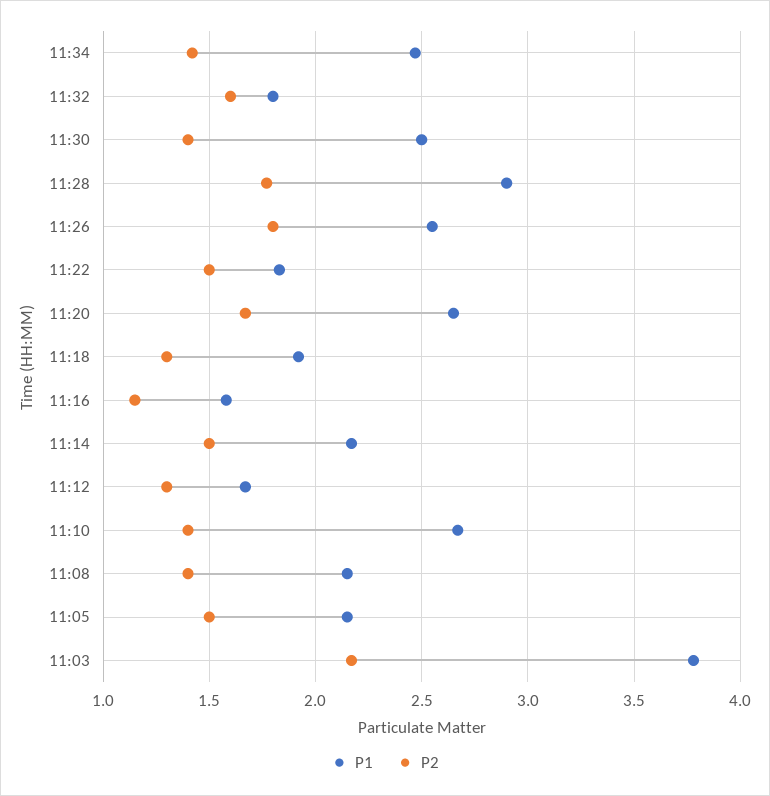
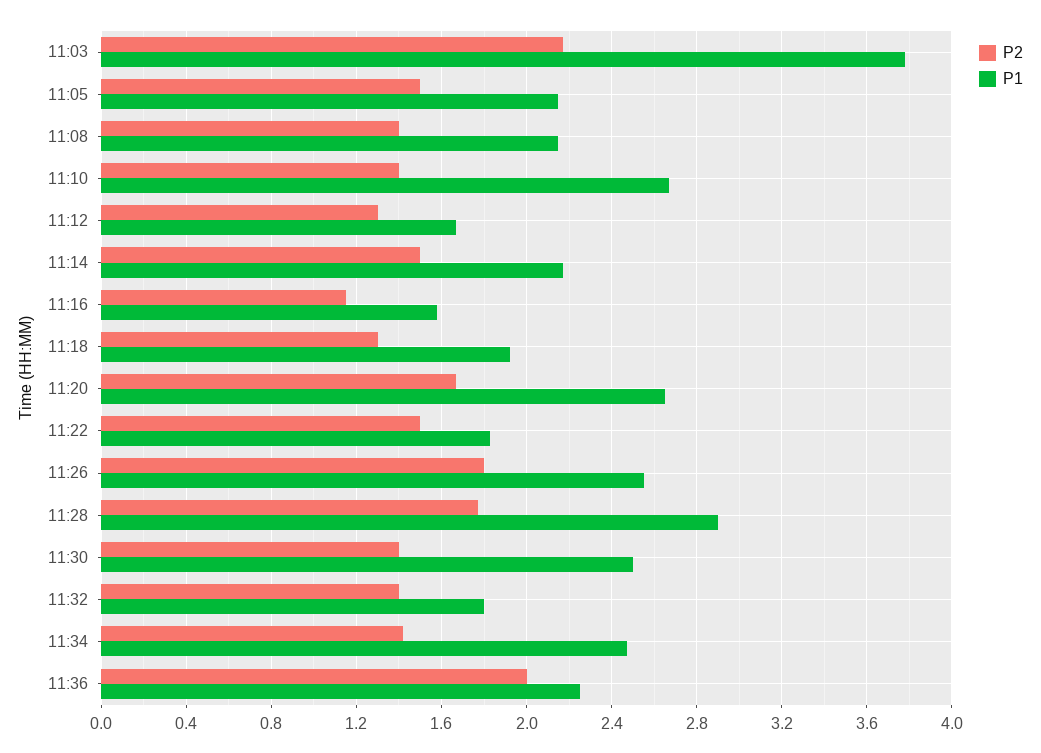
P2, 11:32: 1.6 -> 1.4
P2, 11:36: none -> 2
P1, 11:36: none -> 2.25

